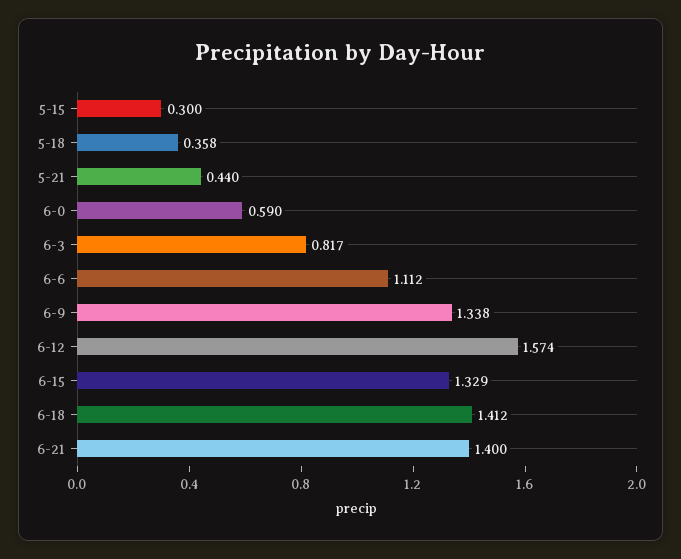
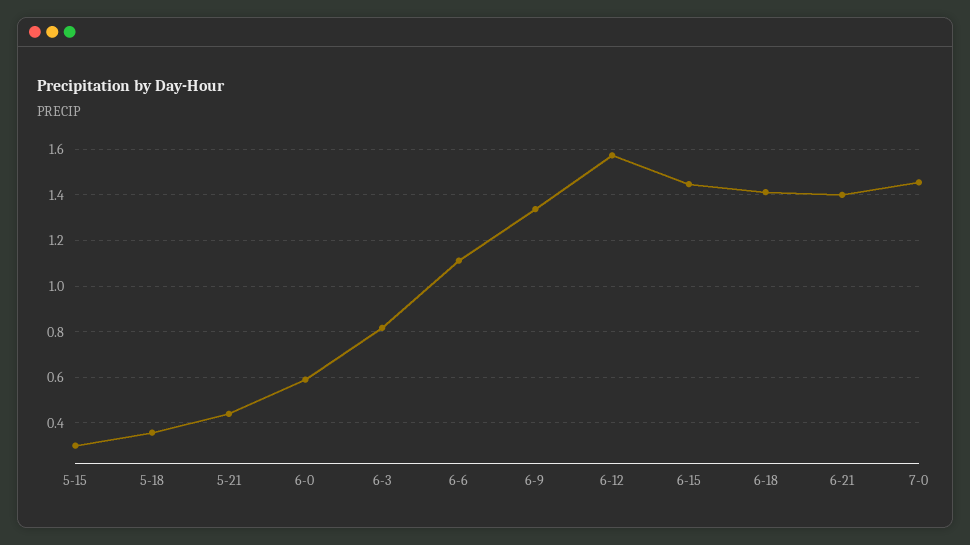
6-15: 1.329 -> 1.45
7-0: none -> 1.45

